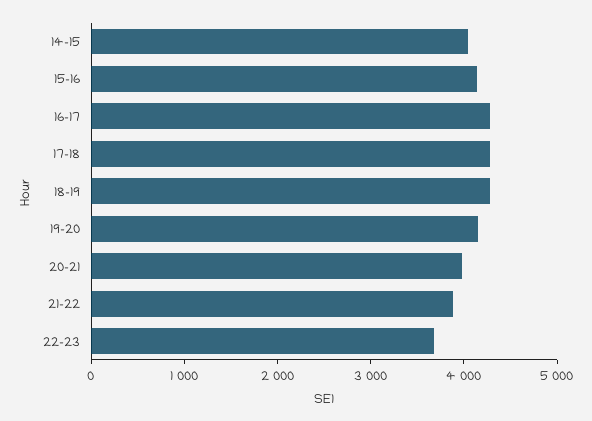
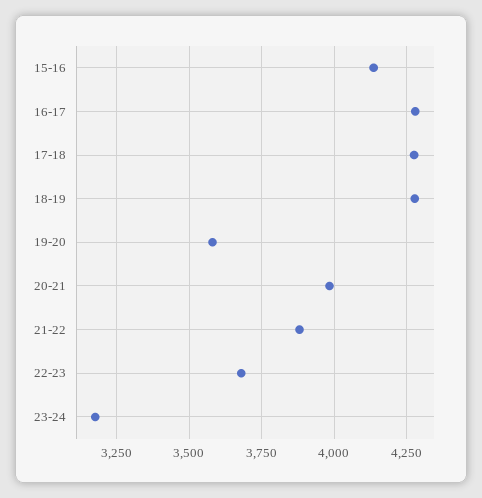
14-15: 4000 -> none
19-20: 4200 -> 3575
23-24: none -> 3175

